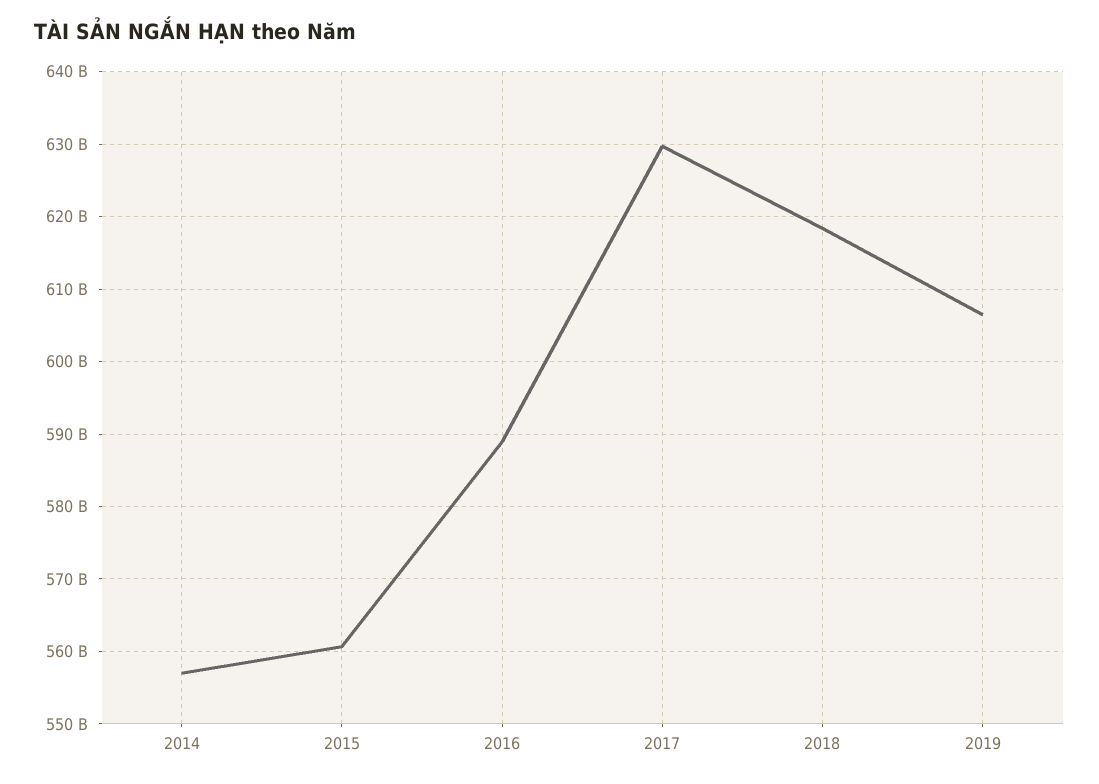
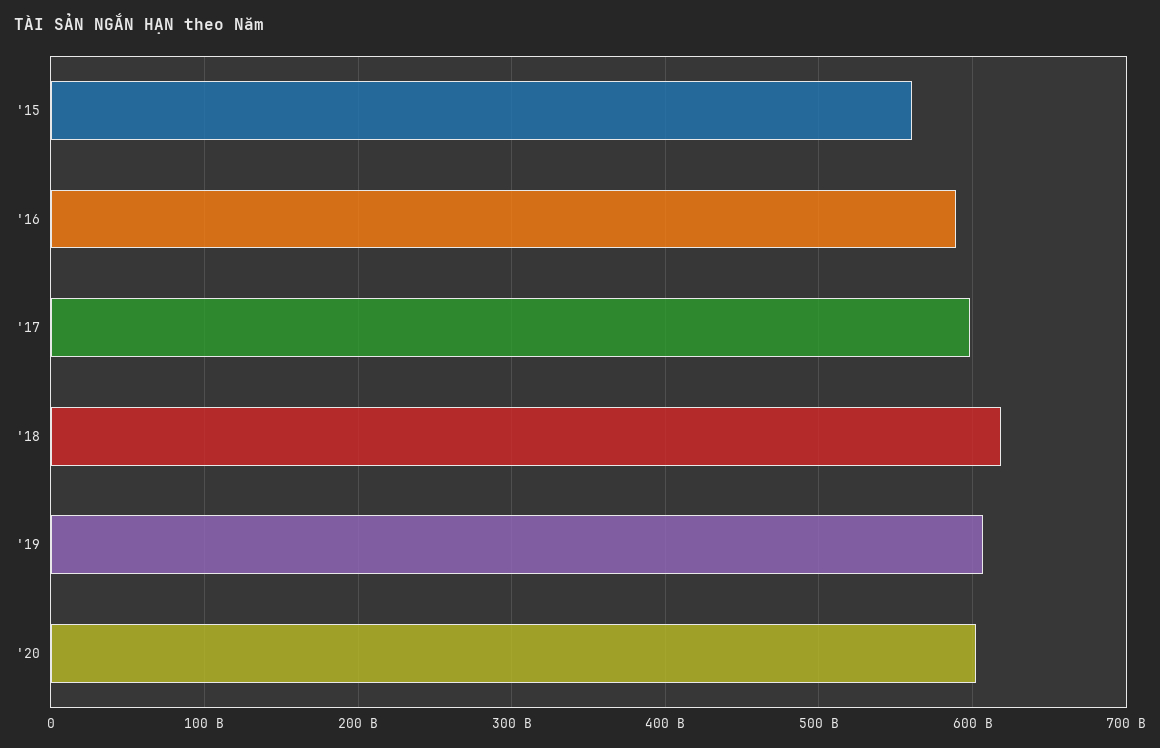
2014: 557000000000 -> none
2017: 630000000000 -> 600000000000
'20: none -> 600000000000

